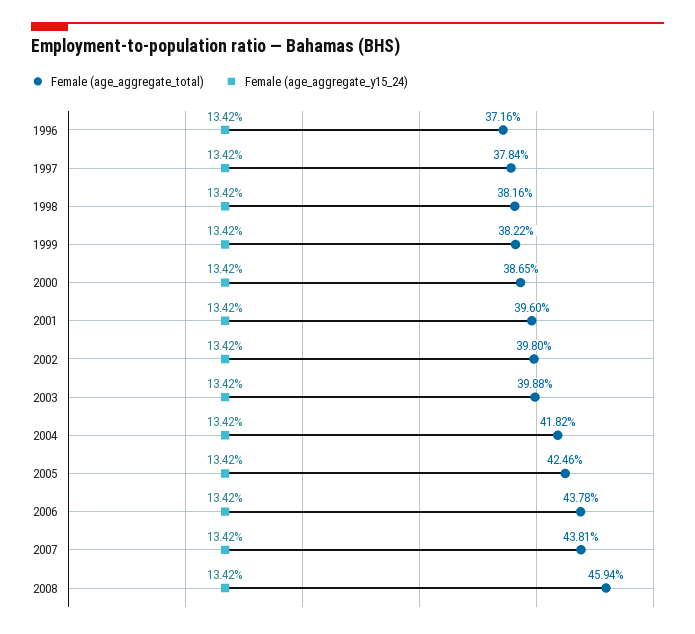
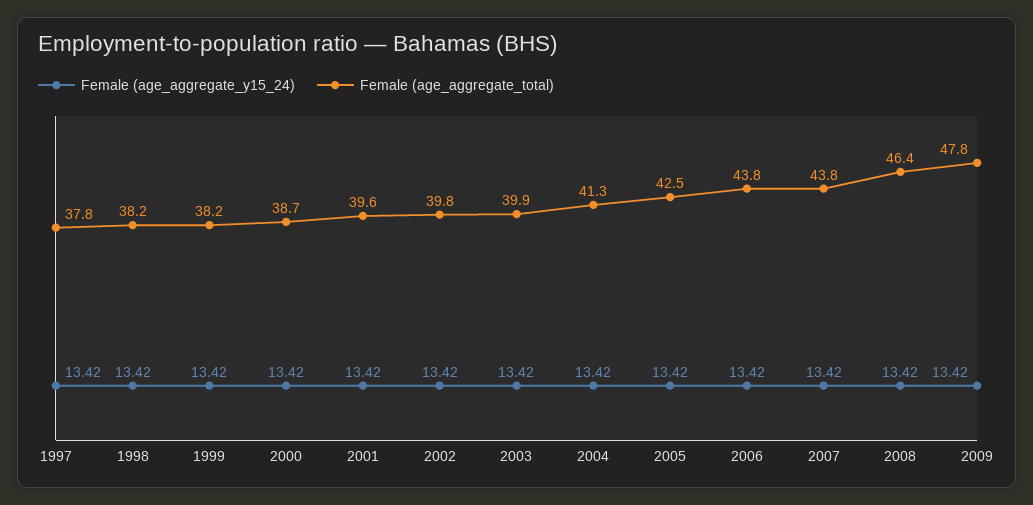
Female (age_aggregate_total), 1996: 37.16 -> none
Female (age_aggregate_y15_24), 1996: 13.42 -> none
Female (age_aggregate_total), 2004: 41.82 -> 41.3
Female (age_aggregate_total), 2008: 45.94 -> 46.4
Female (age_aggregate_y15_24), 2009: none -> 13.42
Female (age_aggregate_total), 2009: none -> 47.8

